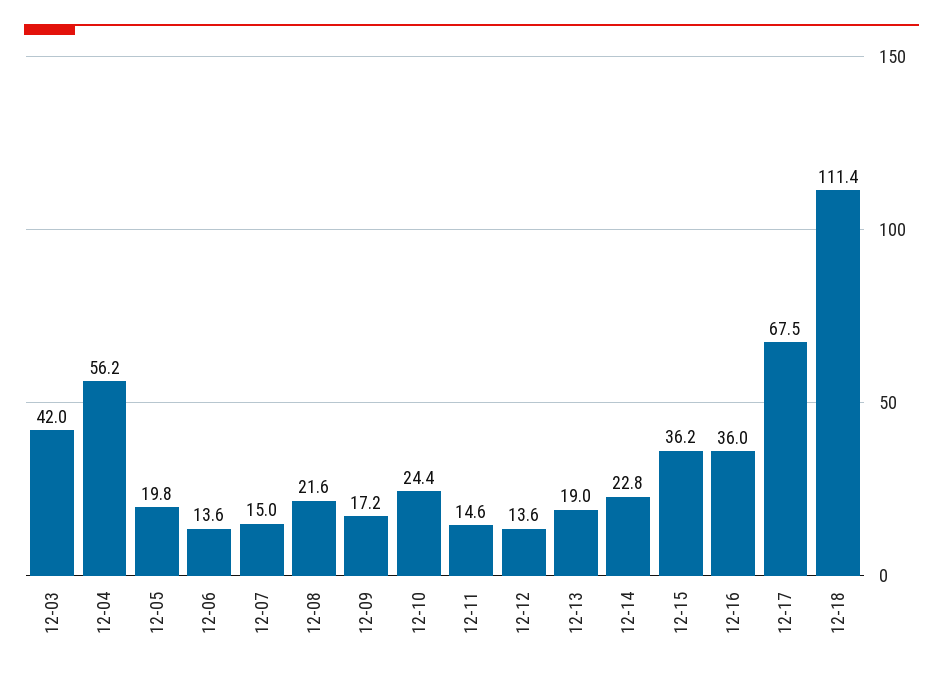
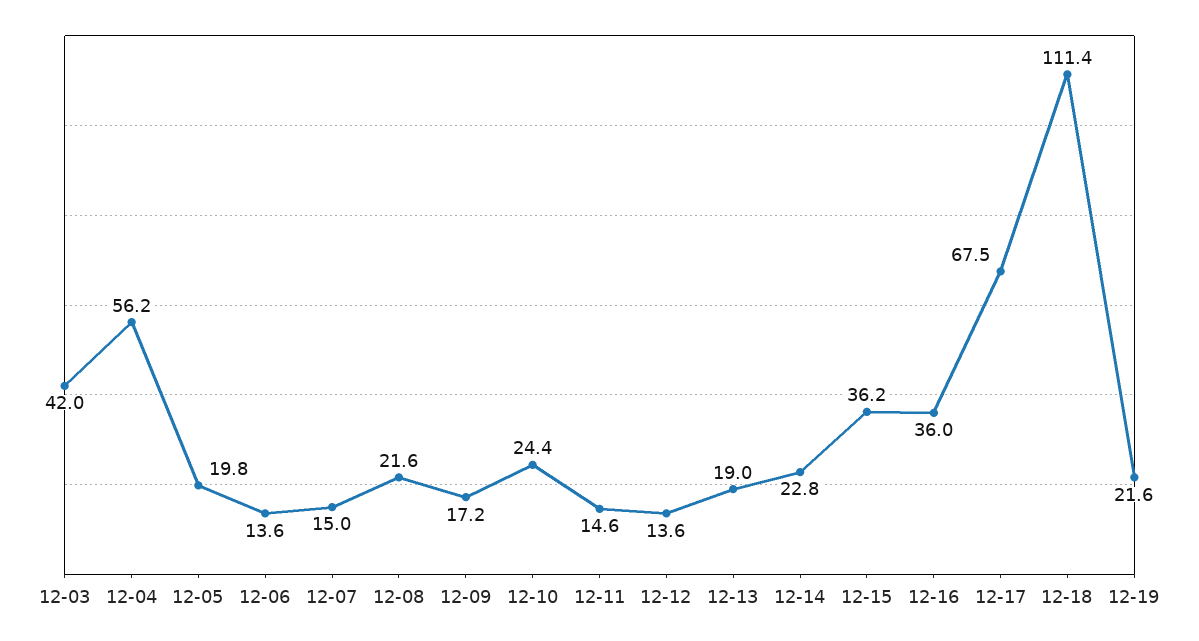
12-19: none -> 21.6

